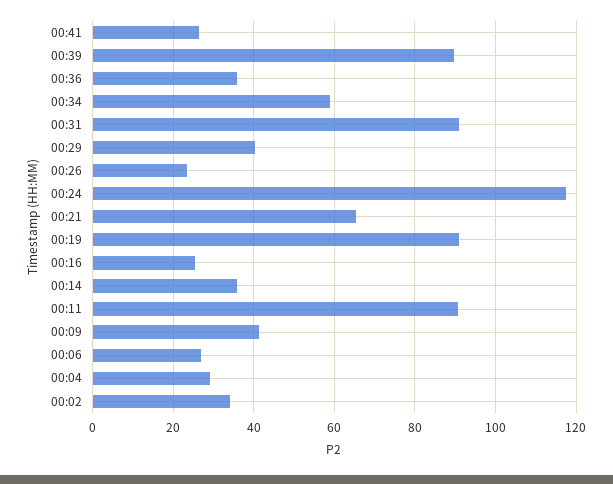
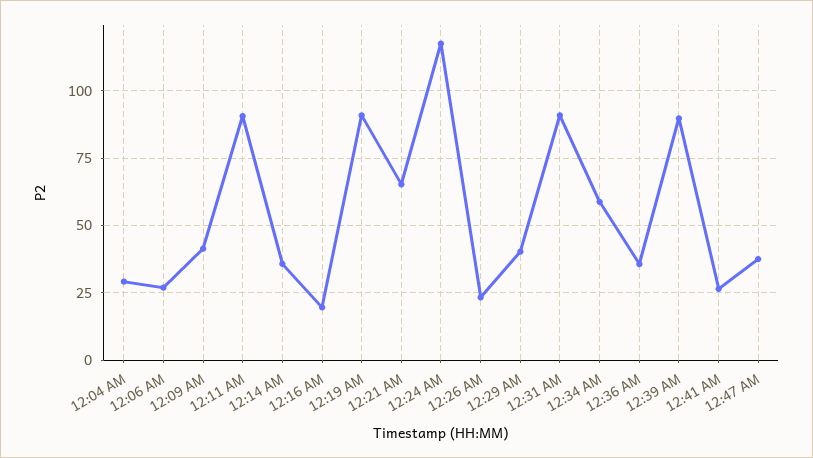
00:16: 26 -> 20
00:02: 34 -> none
12:47 AM: none -> 37.5

